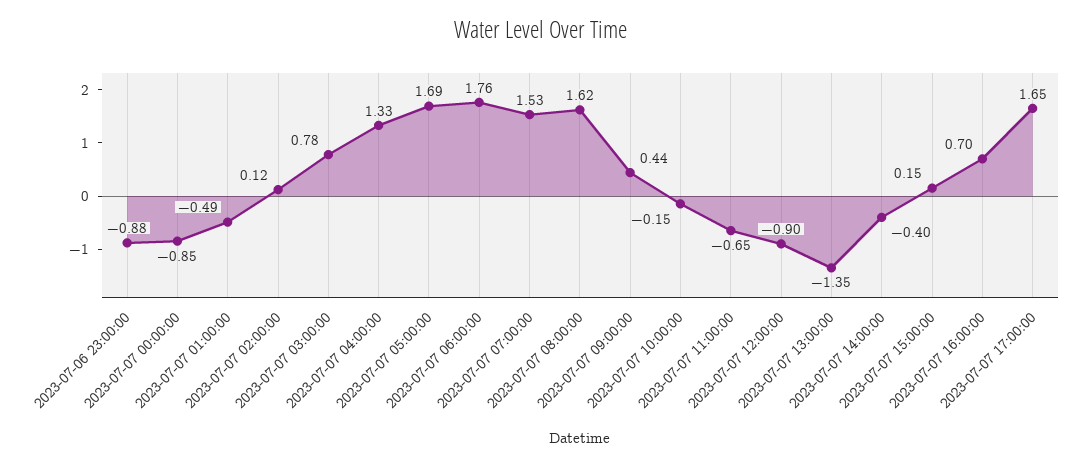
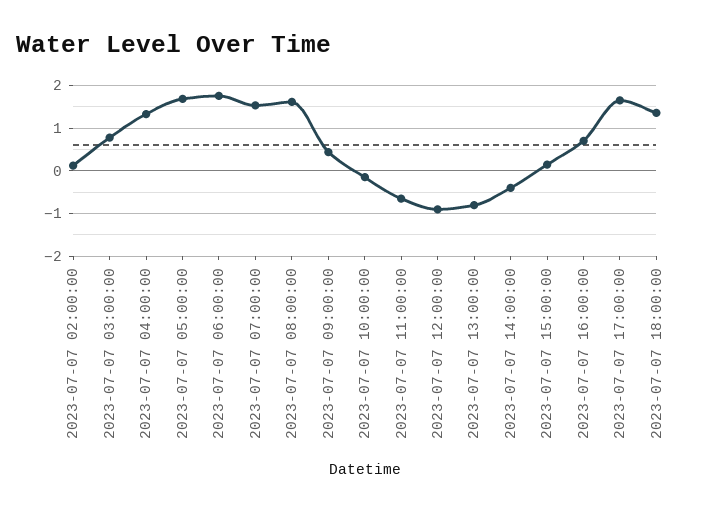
2023-07-06 23:00:00: -0.88 -> none
2023-07-07 00:00:00: -0.85 -> none
2023-07-07 01:00:00: -0.49 -> none
2023-07-07 13:00:00: -1.35 -> -0.8
2023-07-07 18:00:00: none -> 1.4

